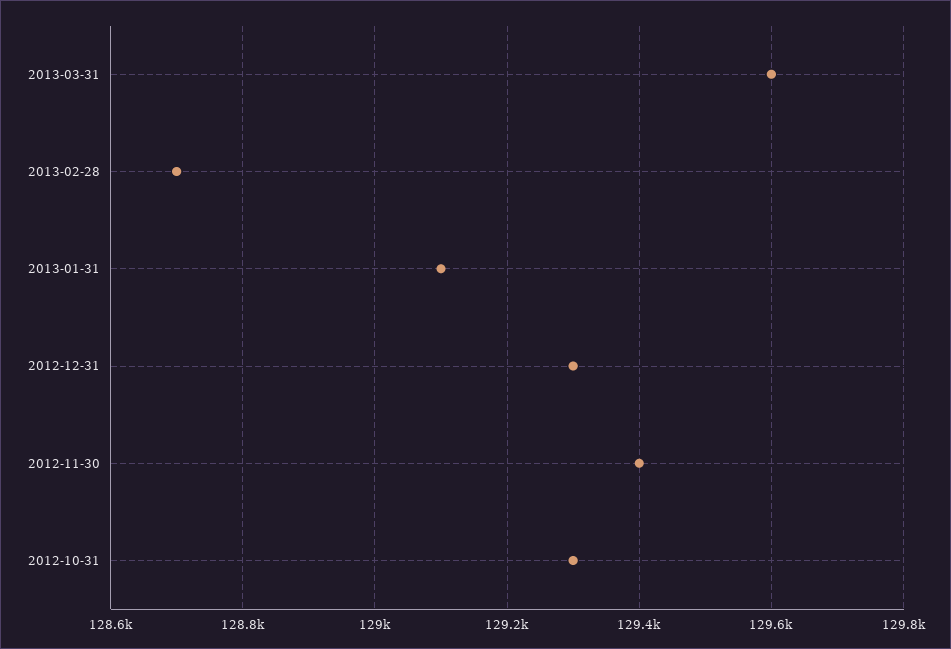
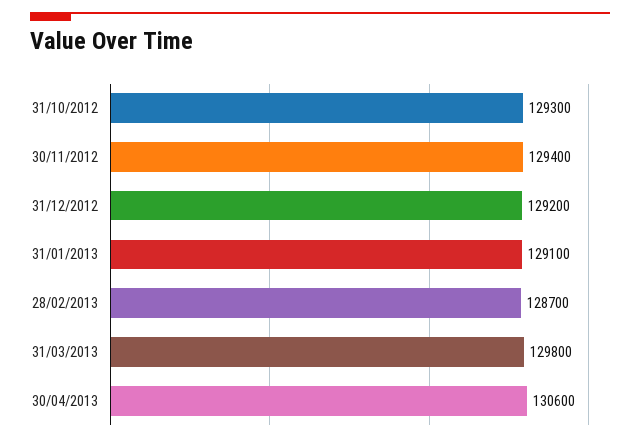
2013-03-31: 129600 -> 129800
2012-12-31: 129300 -> 129200
30/04/2013: none -> 130600

